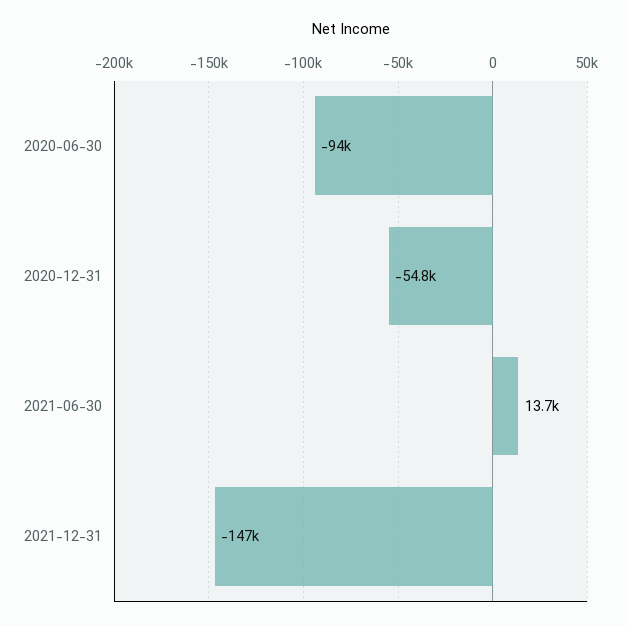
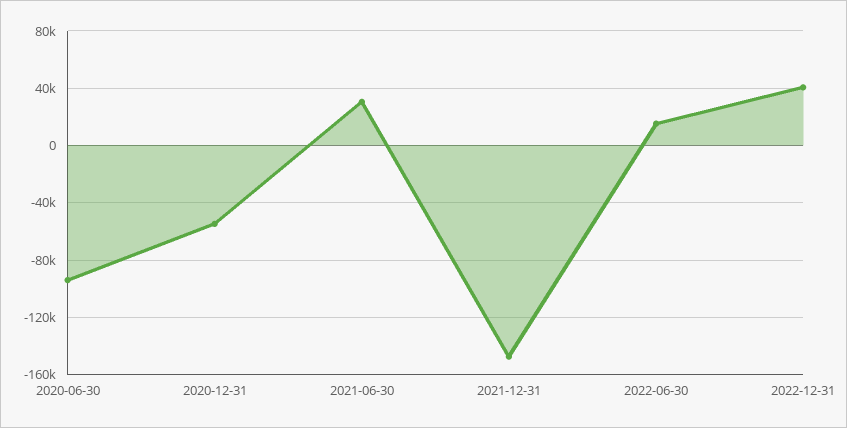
2021-06-30: 13700 -> 30000
2022-06-30: none -> 15000
2022-12-31: none -> 40000

